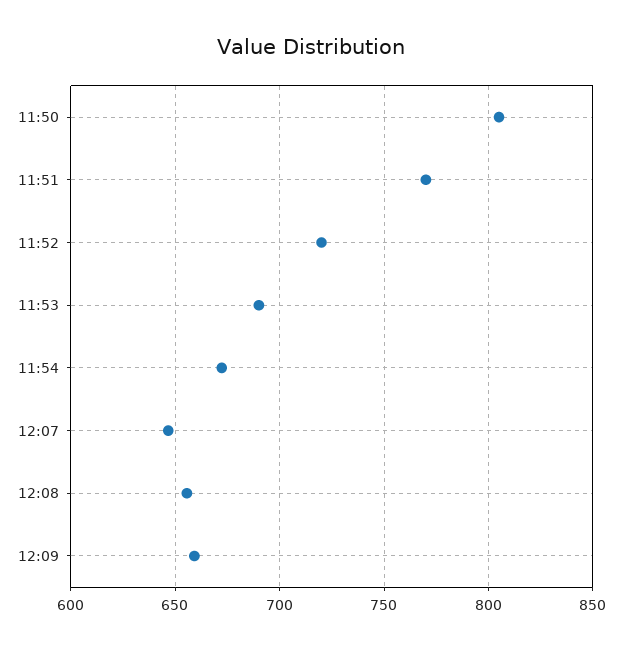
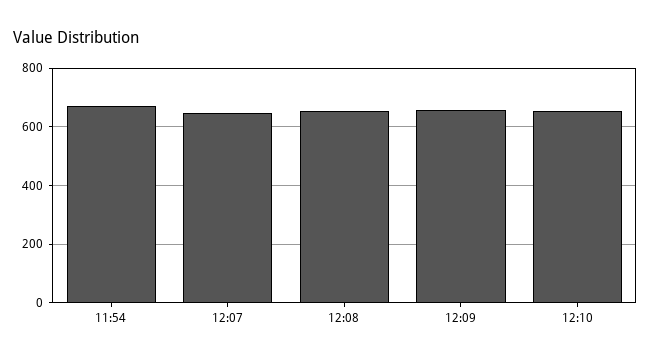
11:50: 805 -> none
11:51: 770 -> none
11:52: 720 -> none
11:53: 690 -> none
12:10: none -> 650

